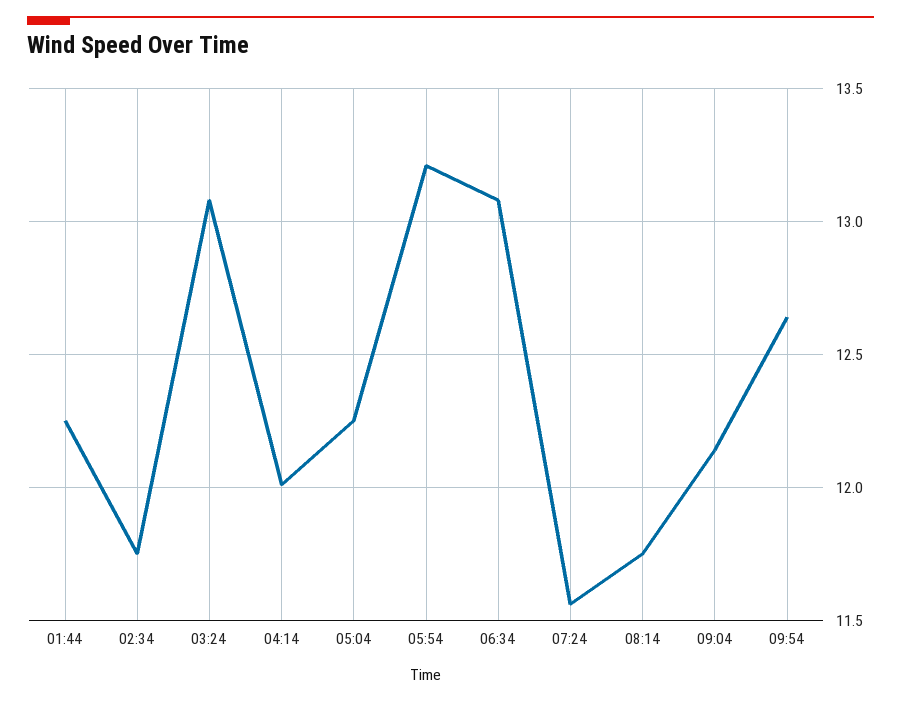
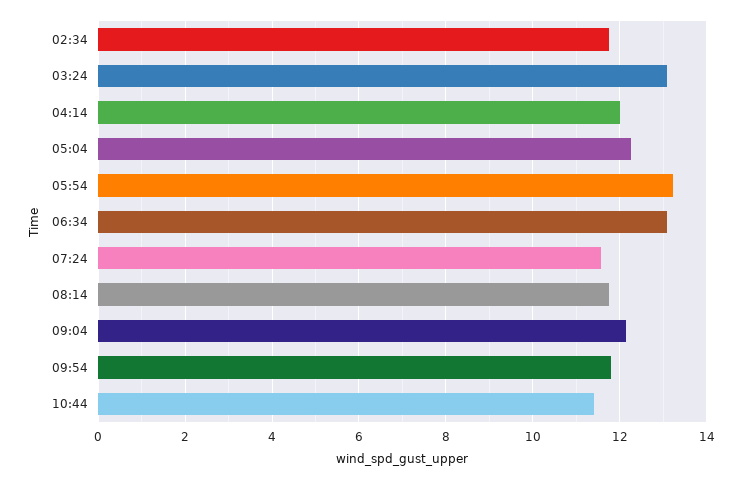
01:44: 12.25 -> none
09:54: 12.65 -> 11.8
10:44: none -> 11.4

